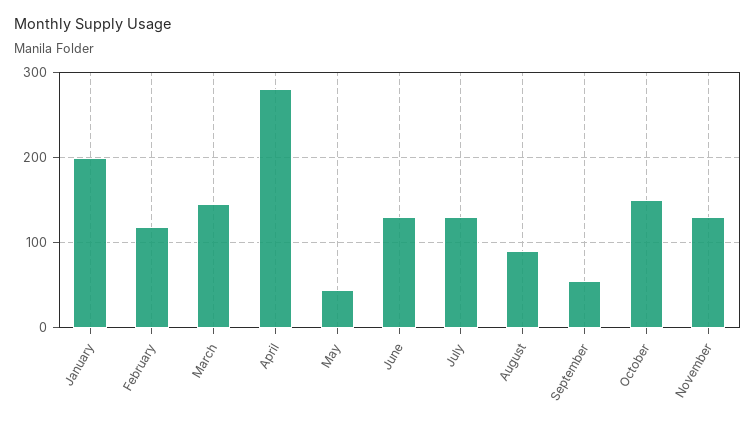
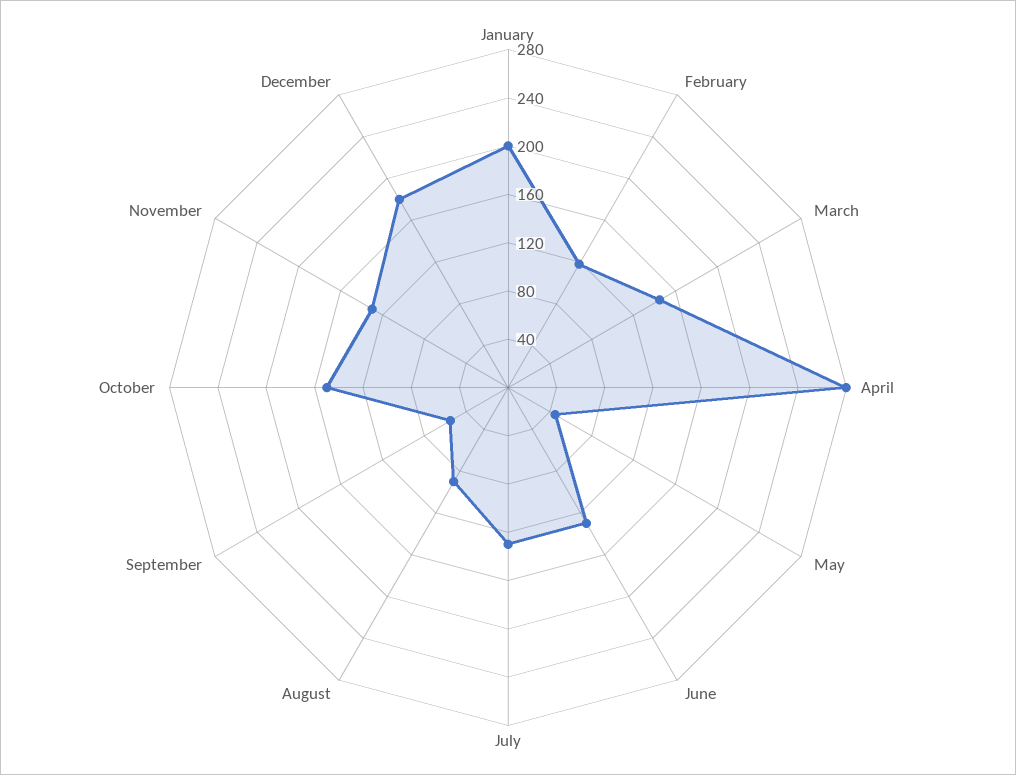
December: none -> 180

